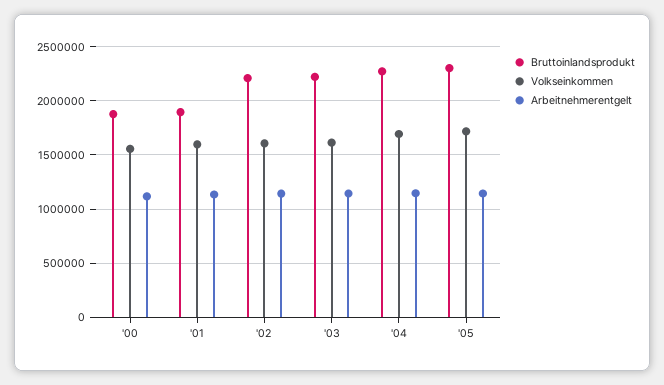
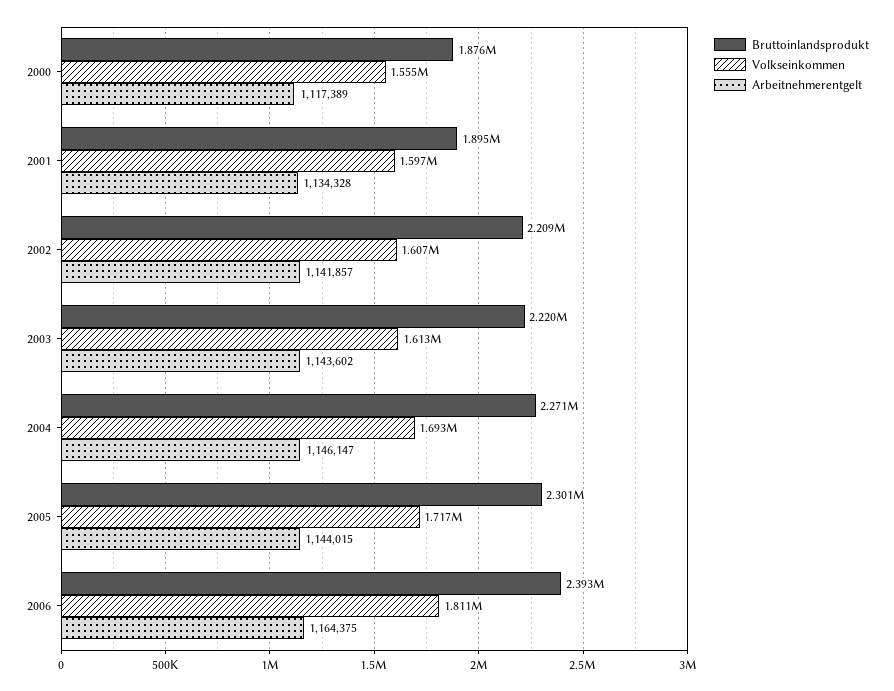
Bruttoinlandsprodukt, 2006: none -> 2393000
Volkseinkommen, 2006: none -> 1811000
Arbeitnehmerentgelt, 2006: none -> 1164375

